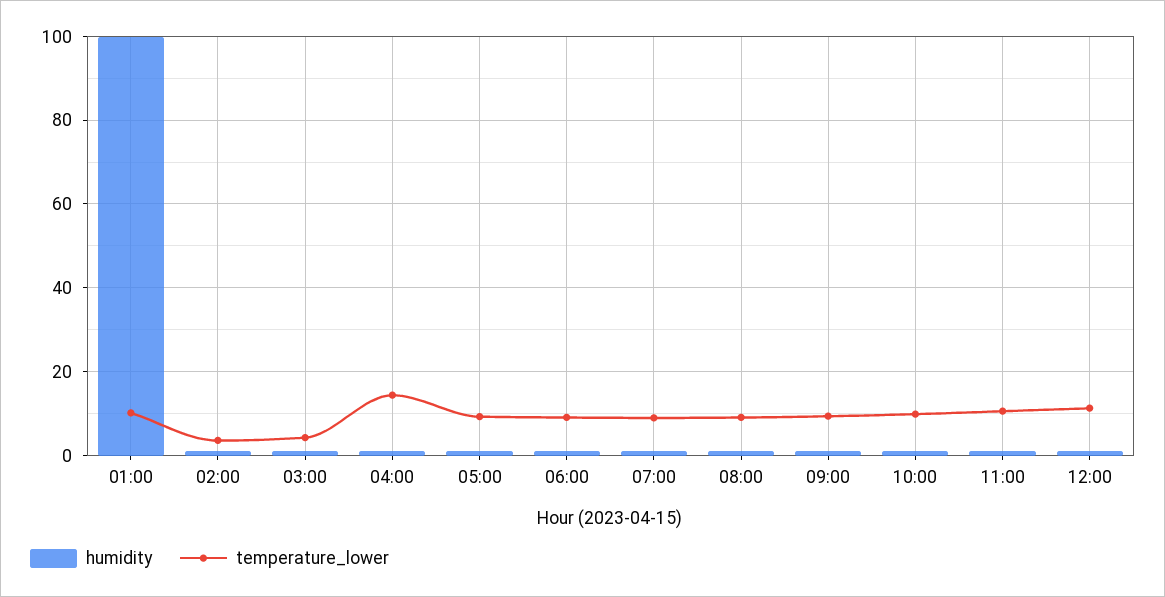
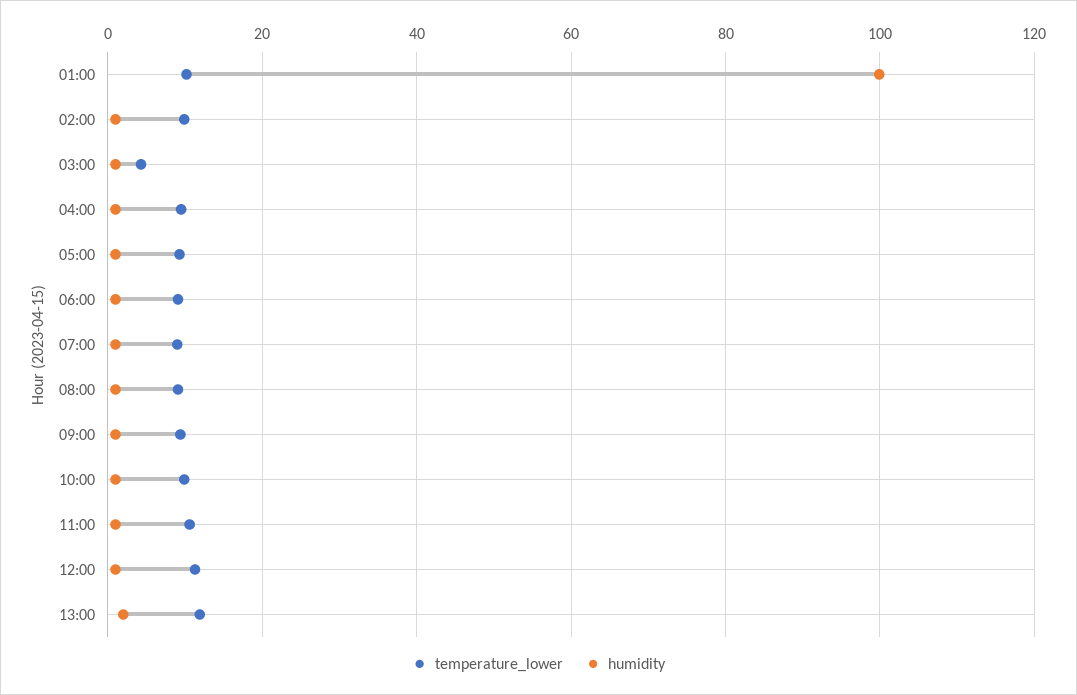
temperature_lower, 02:00: 4 -> 10
temperature_lower, 04:00: 14 -> 10
temperature_lower, 13:00: none -> 12
humidity, 13:00: none -> 2

